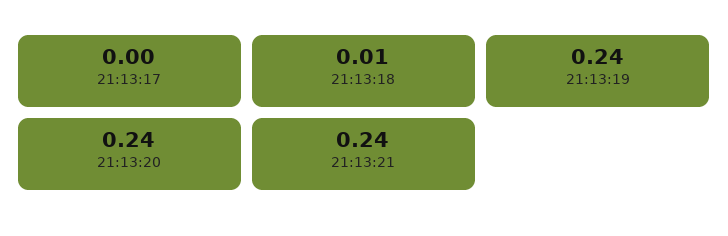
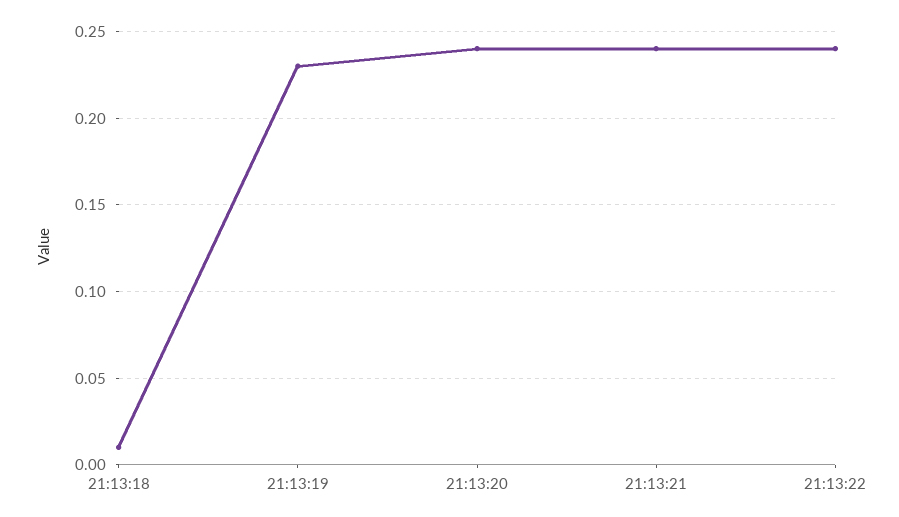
21:13:17: 0 -> none
21:13:19: 0.24 -> 0.23
21:13:22: none -> 0.24

